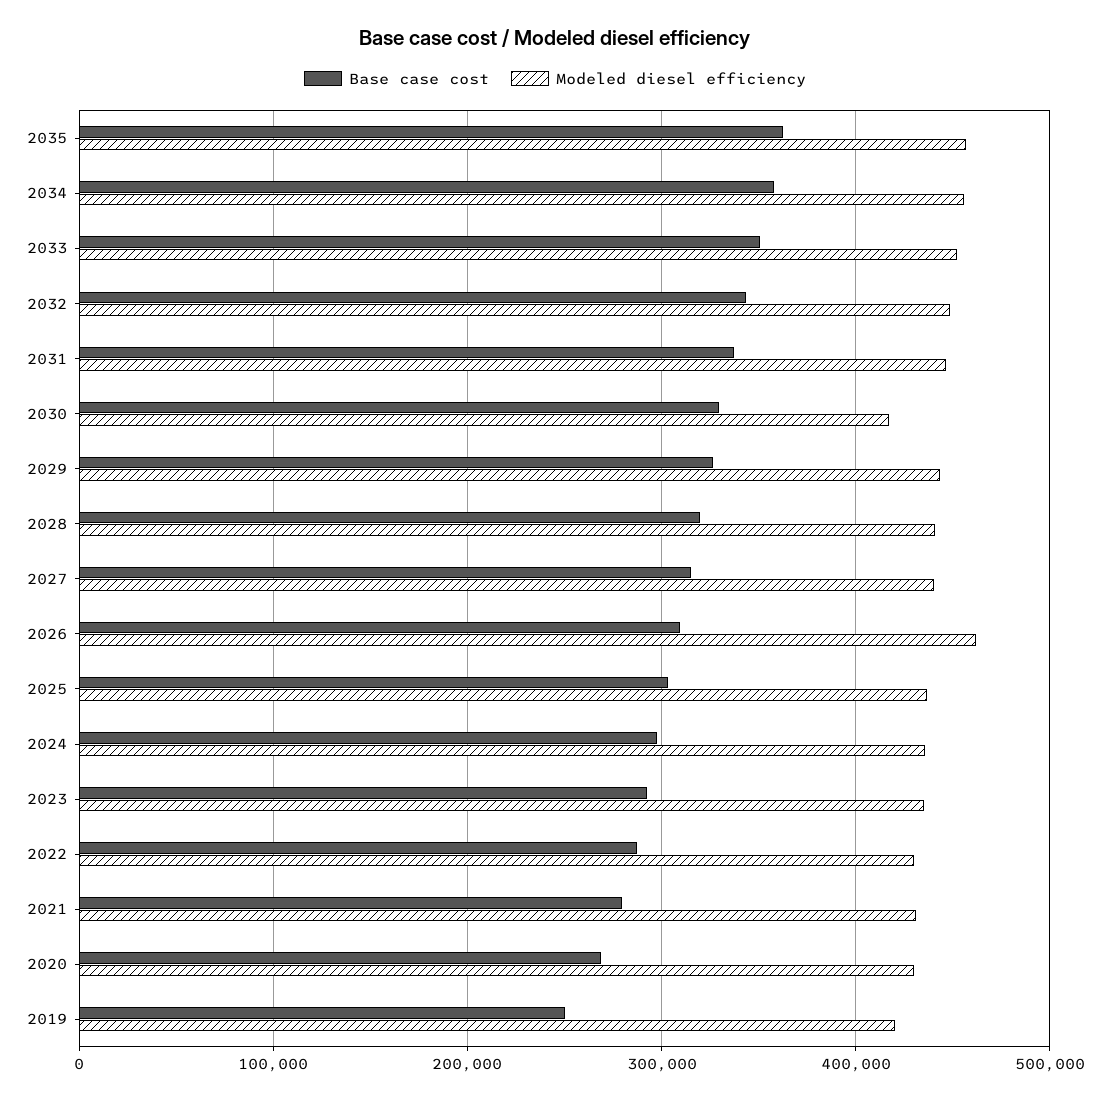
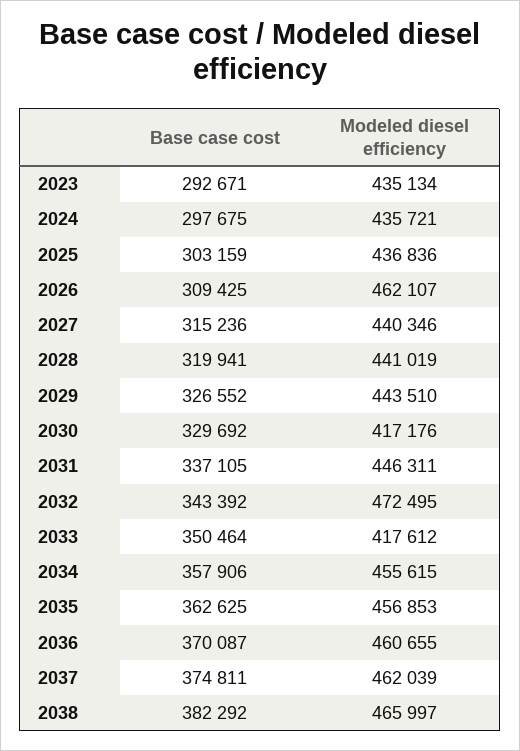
Modeled diesel efficiency, 2033: 450000 -> 417612
Modeled diesel efficiency, 2032: 450000 -> 472495
Base case cost, 2022: 290000 -> none
Modeled diesel efficiency, 2022: 430000 -> none
Base case cost, 2021: 280000 -> none
Modeled diesel efficiency, 2021: 430000 -> none
Base case cost, 2020: 270000 -> none
Modeled diesel efficiency, 2020: 430000 -> none
Base case cost, 2019: 250000 -> none
Modeled diesel efficiency, 2019: 420000 -> none
Base case cost, 2036: none -> 370087
Modeled diesel efficiency, 2036: none -> 460655
Base case cost, 2037: none -> 374811
Modeled diesel efficiency, 2037: none -> 462039
Base case cost, 2038: none -> 382292
Modeled diesel efficiency, 2038: none -> 465997

